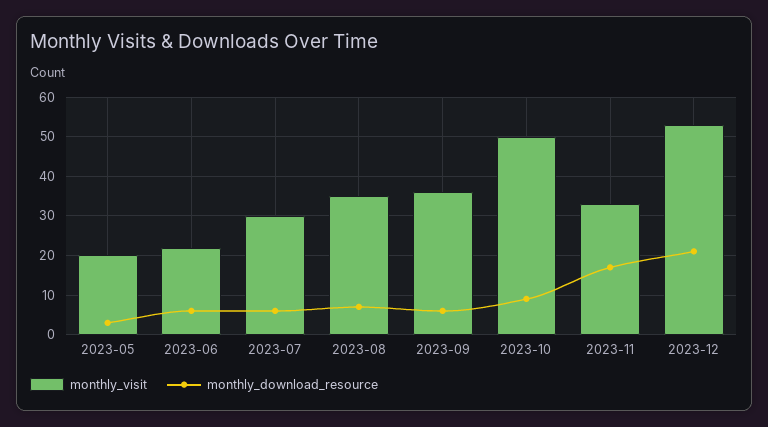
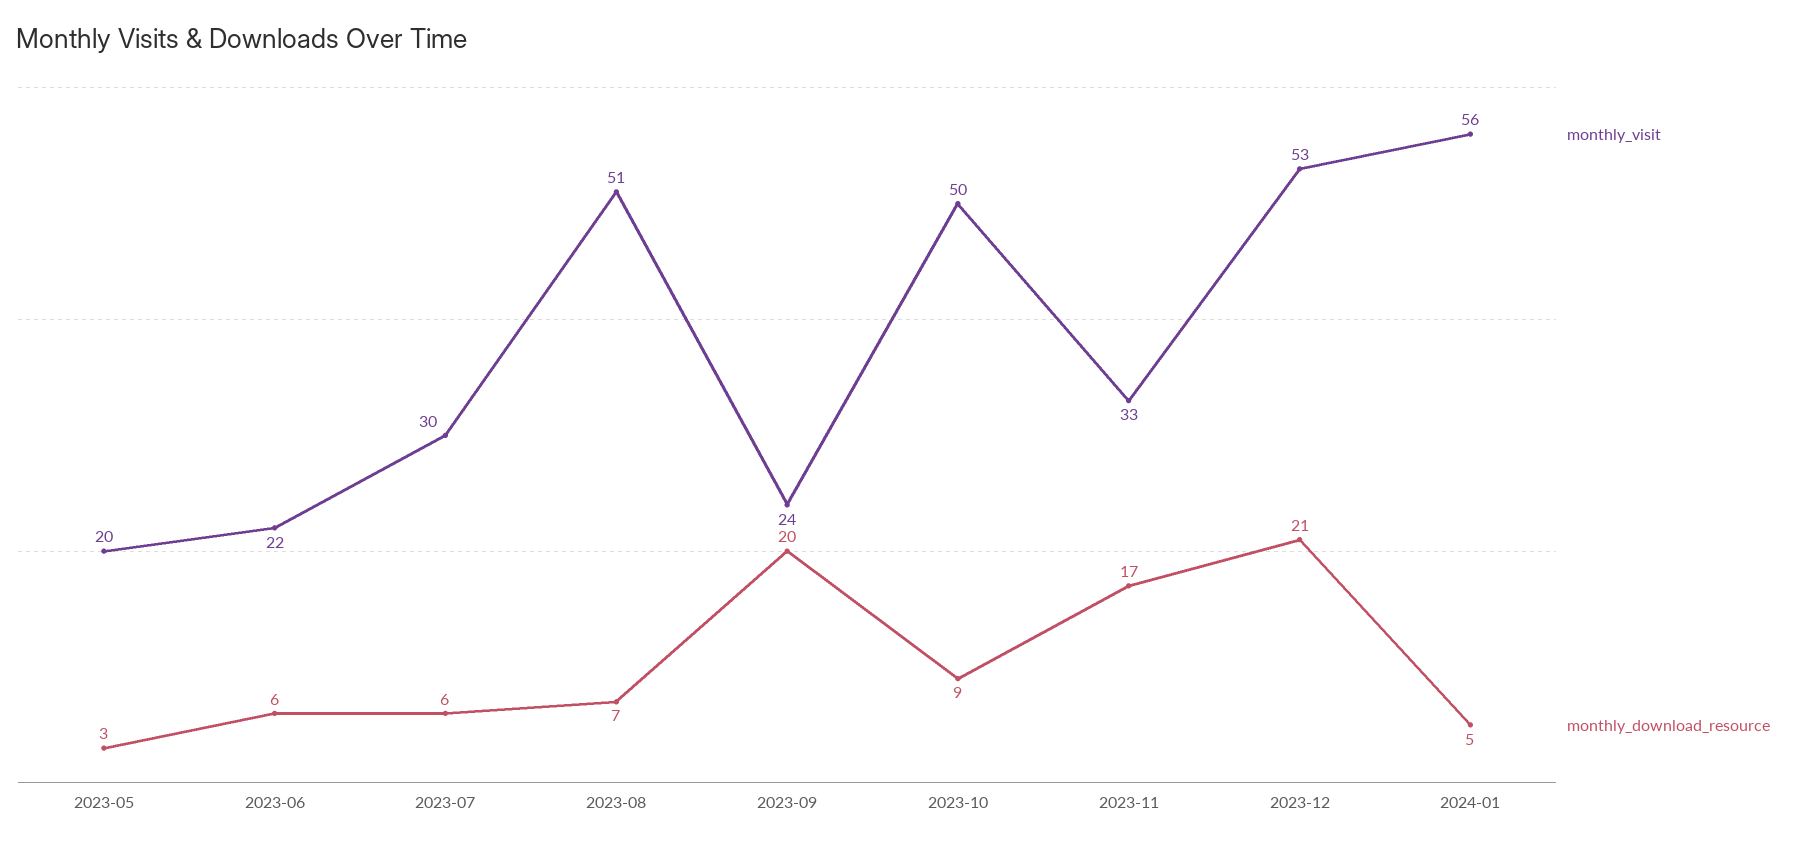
monthly_visit, 2023-08: 35 -> 51
monthly_visit, 2023-09: 35 -> 24
monthly_download_resource, 2023-09: 5 -> 20
monthly_visit, 2024-01: none -> 56
monthly_download_resource, 2024-01: none -> 5

